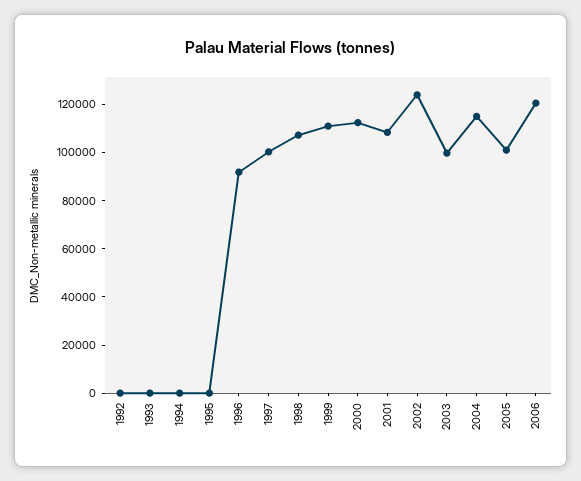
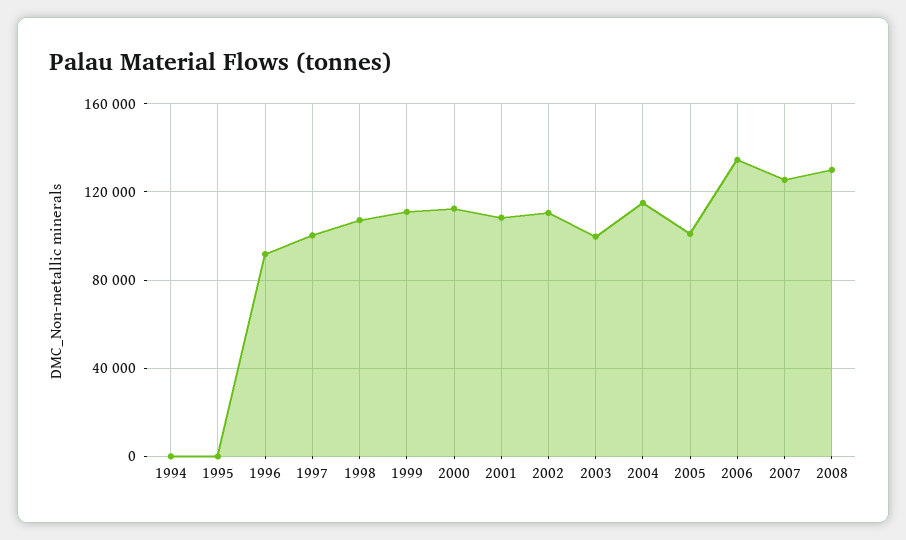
1992: 0 -> none
1993: 0 -> none
2002: 125000 -> 110000
2006: 120000 -> 135000
2007: none -> 125000
2008: none -> 130000

